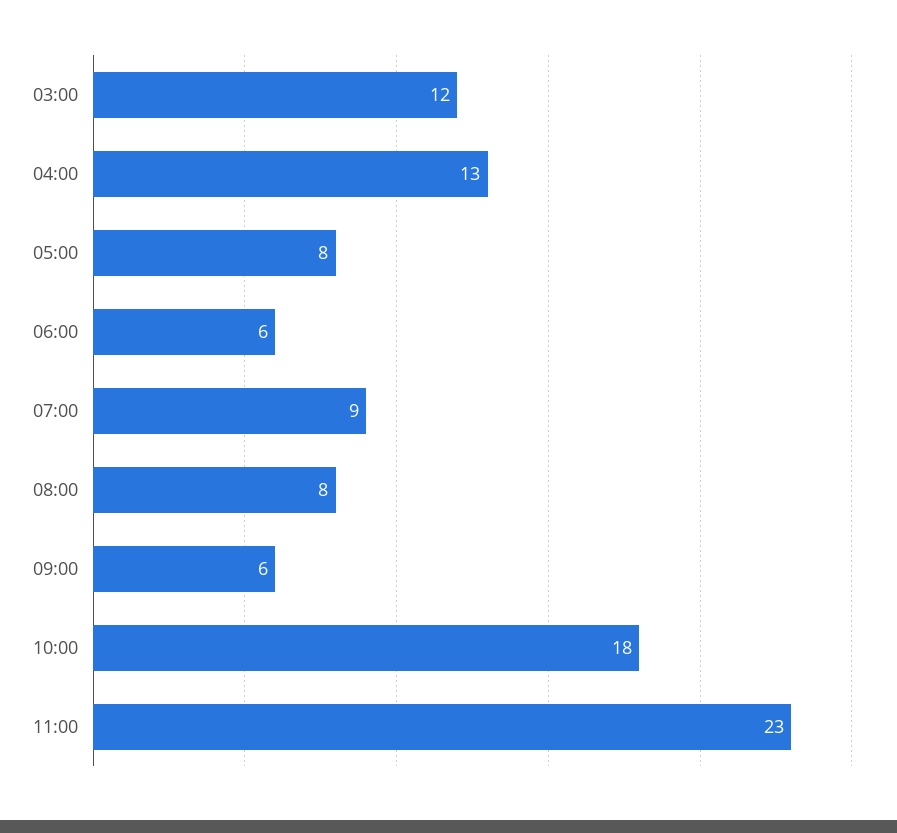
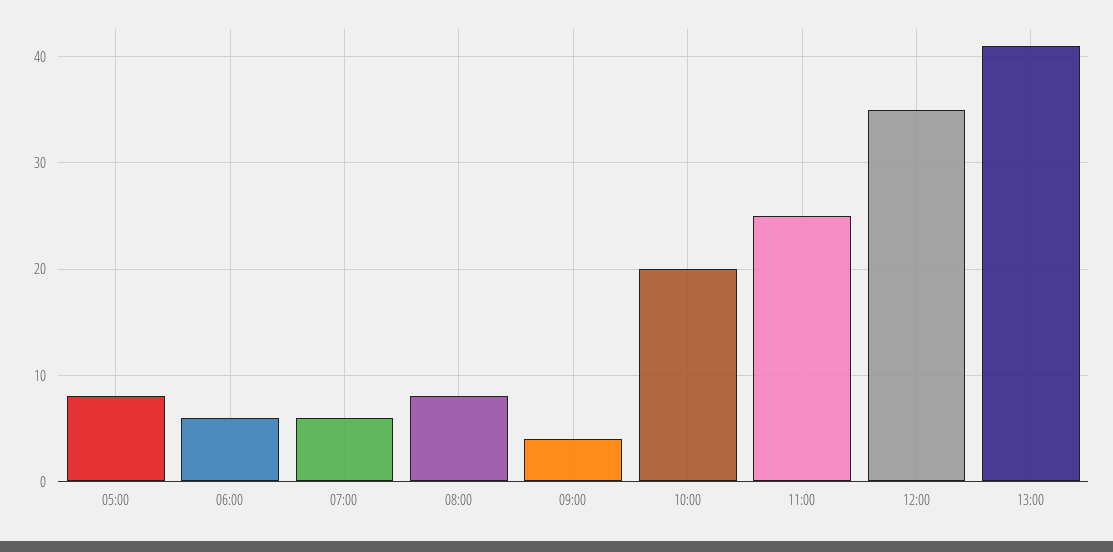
03:00: 12 -> none
04:00: 13 -> none
07:00: 9 -> 6
09:00: 6 -> 4
10:00: 18 -> 20
11:00: 23 -> 25
12:00: none -> 35
13:00: none -> 41

